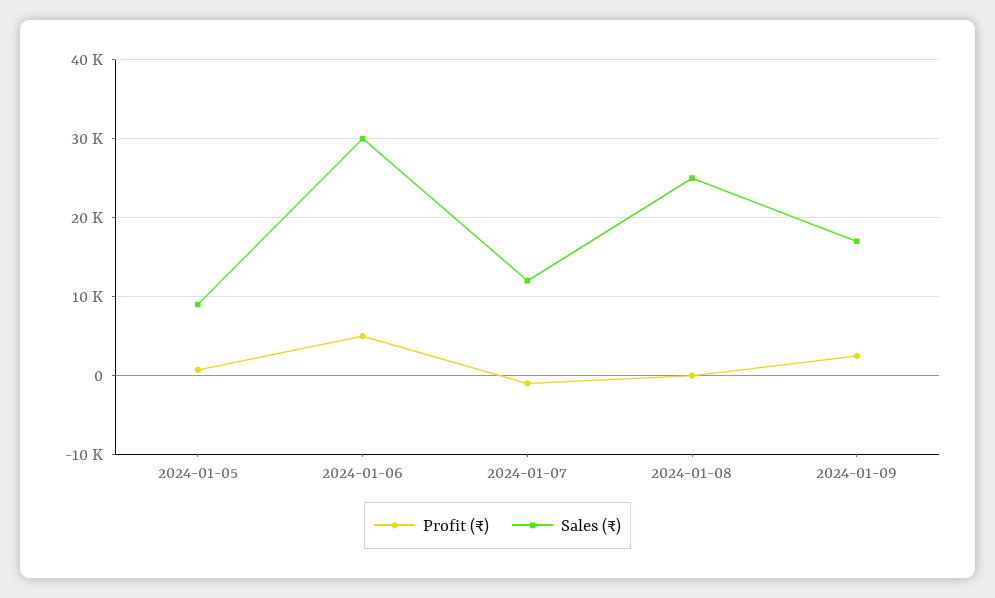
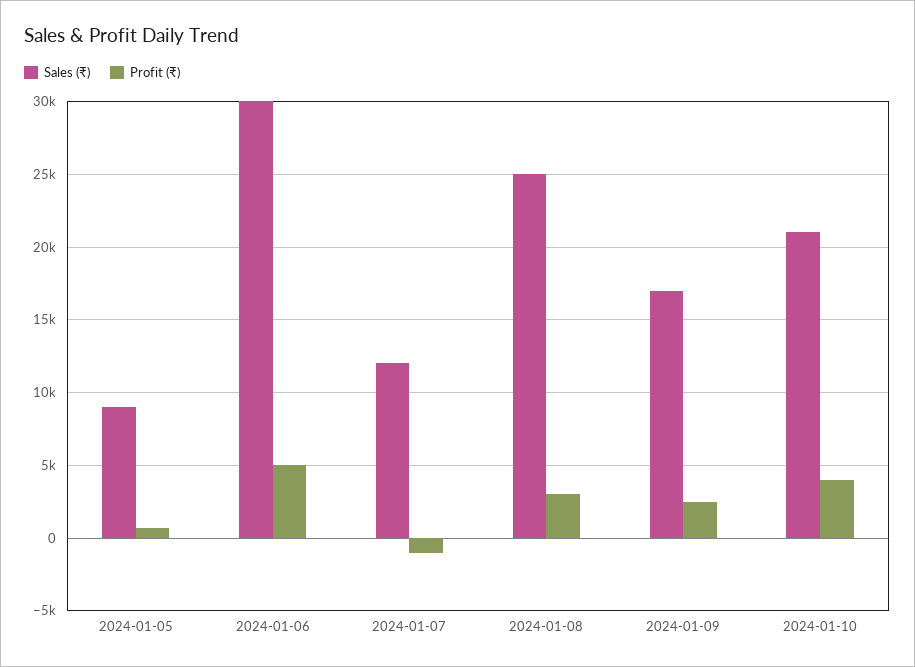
Profit (₹), 2024-01-08: 0 -> 3000
Sales (₹), 2024-01-10: none -> 21000
Profit (₹), 2024-01-10: none -> 4000

